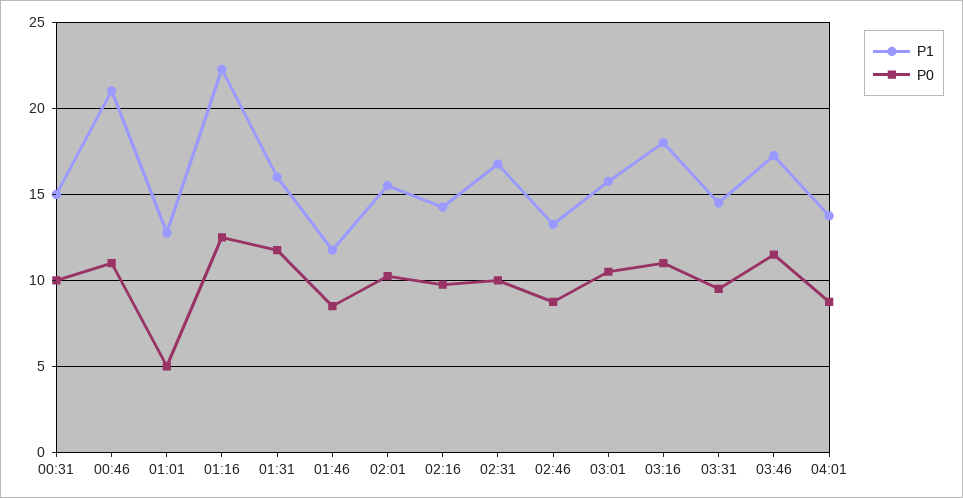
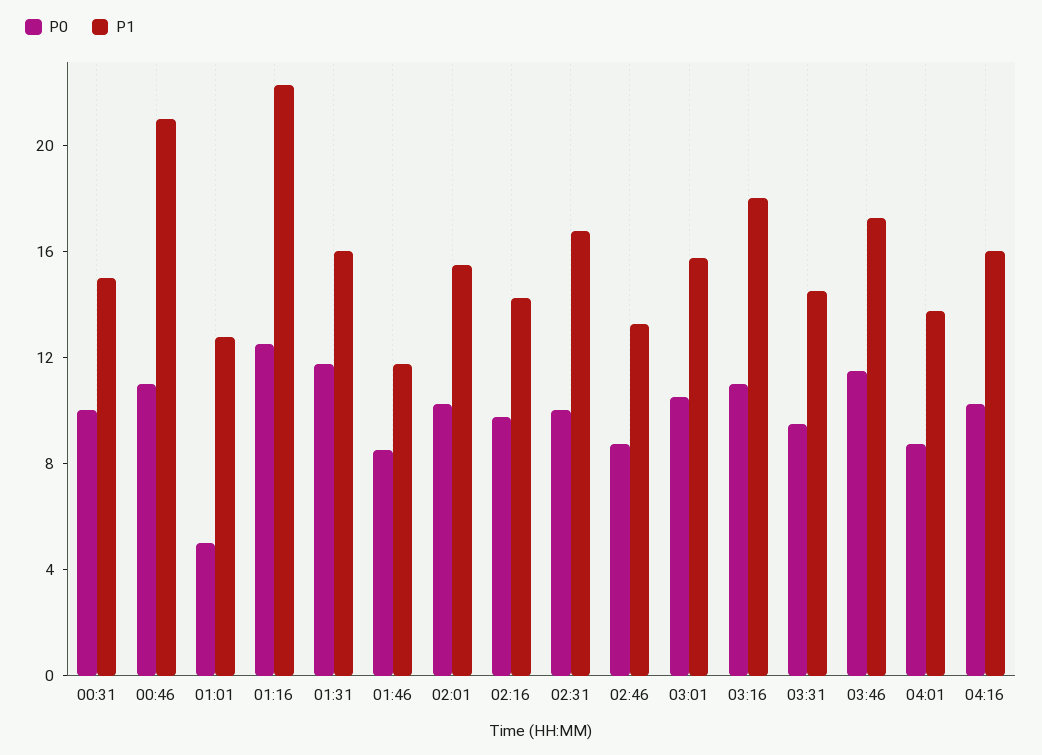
P0, 04:16: none -> 10
P1, 04:16: none -> 16

